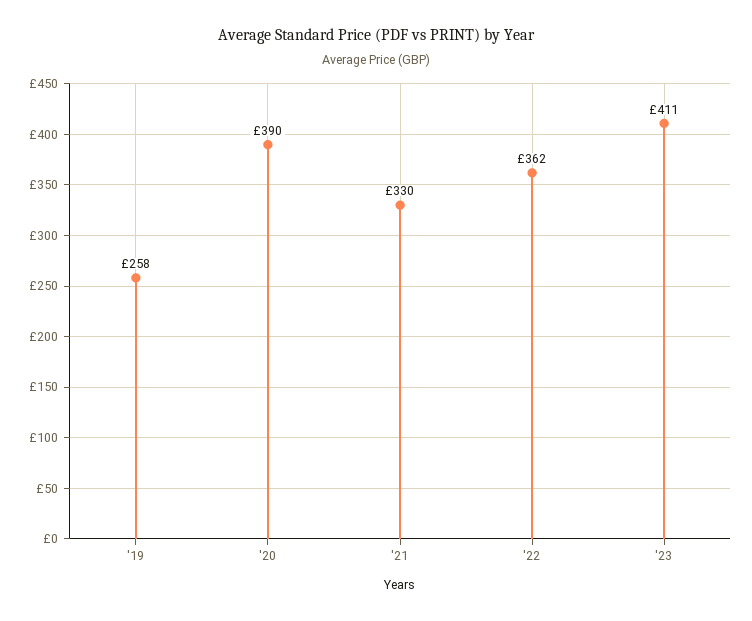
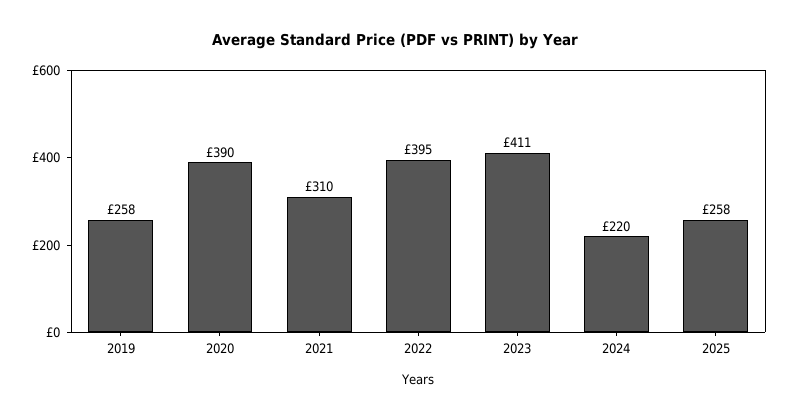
'21: 330 -> 310
'22: 362 -> 395
2024: none -> 220
2025: none -> 258

